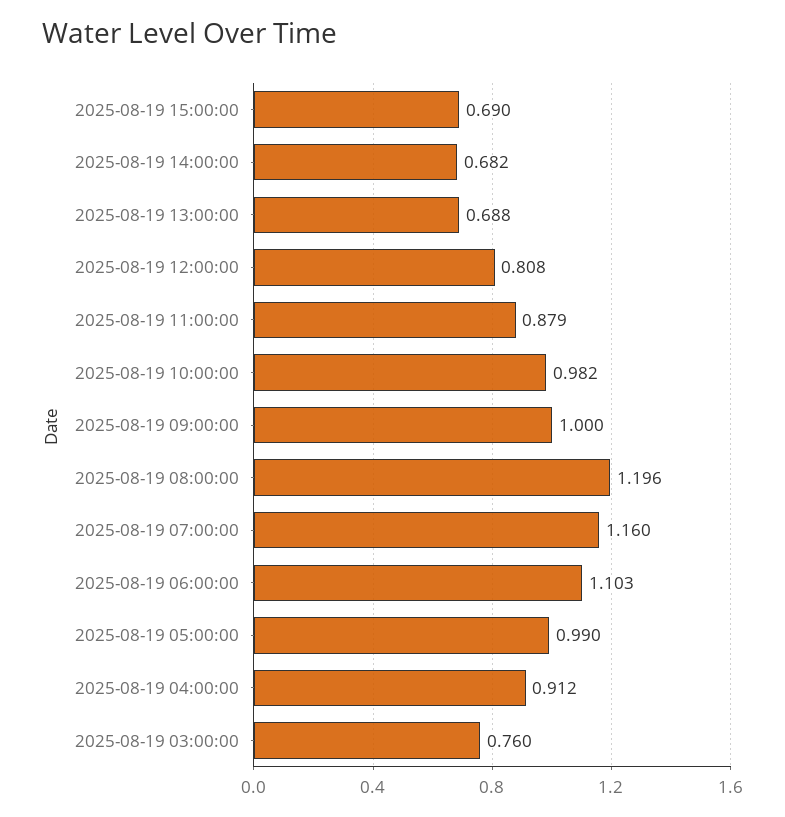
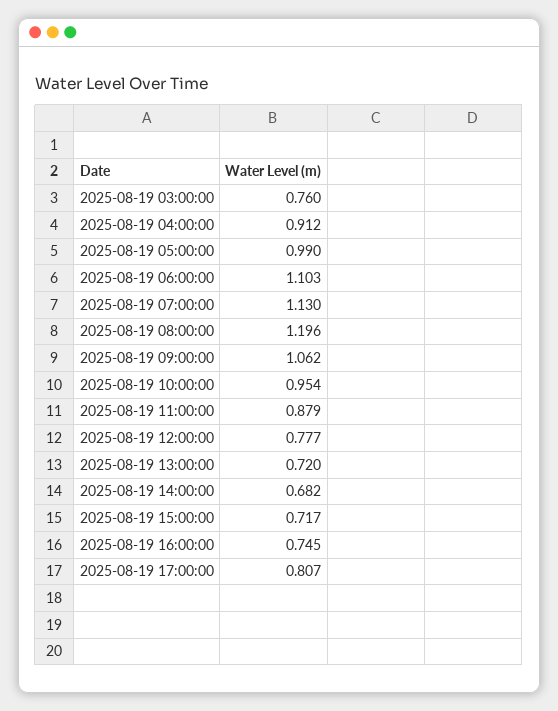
2025-08-19 15:00:00: 0.69 -> 0.717
2025-08-19 13:00:00: 0.688 -> 0.72
2025-08-19 12:00:00: 0.808 -> 0.777
2025-08-19 10:00:00: 0.982 -> 0.954
2025-08-19 09:00:00: 1 -> 1.062
2025-08-19 07:00:00: 1.16 -> 1.13
2025-08-19 16:00:00: none -> 0.745
2025-08-19 17:00:00: none -> 0.807

